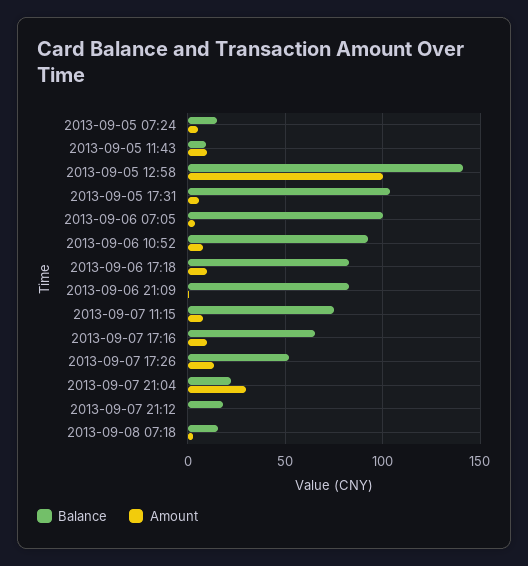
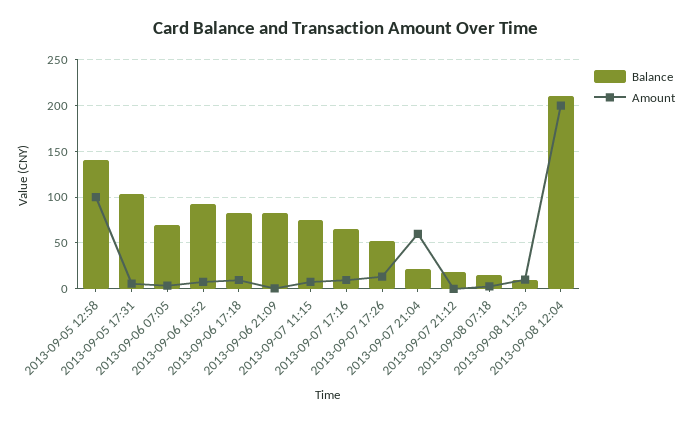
Balance, 2013-09-05 07:24: 15 -> none
Amount, 2013-09-05 07:24: 5 -> none
Balance, 2013-09-05 11:43: 10 -> none
Amount, 2013-09-05 11:43: 10 -> none
Balance, 2013-09-06 07:05: 100 -> 70
Amount, 2013-09-07 21:04: 30 -> 60
Balance, 2013-09-08 11:23: none -> 10
Amount, 2013-09-08 11:23: none -> 10
Balance, 2013-09-08 12:04: none -> 210
Amount, 2013-09-08 12:04: none -> 200

